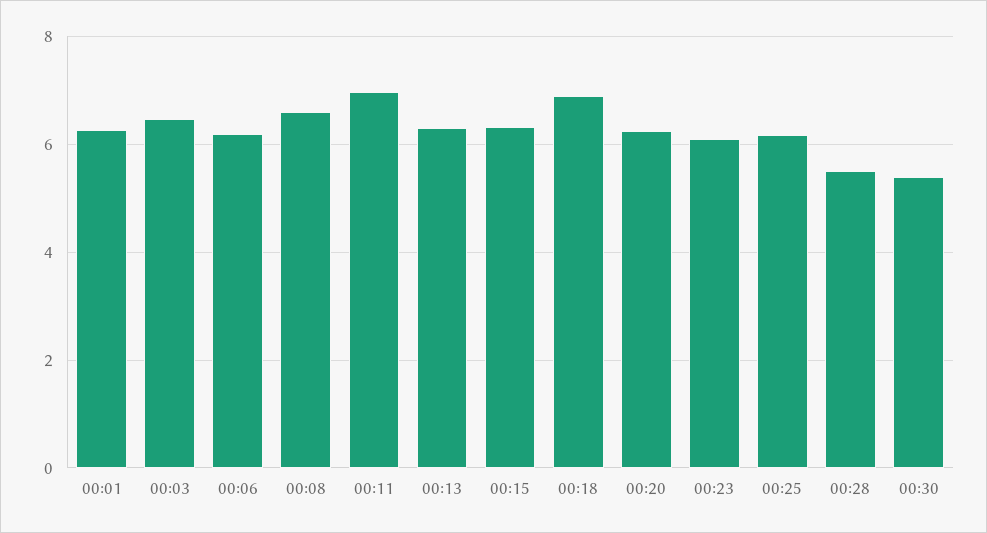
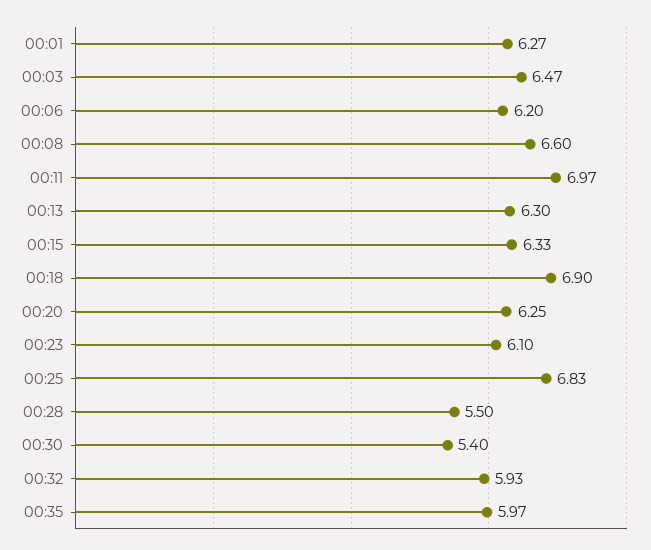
00:25: 6.2 -> 6.83
00:32: none -> 5.93
00:35: none -> 5.97

